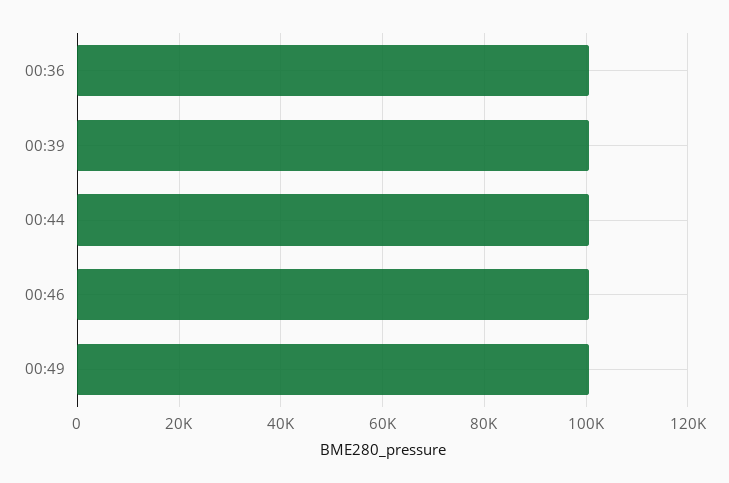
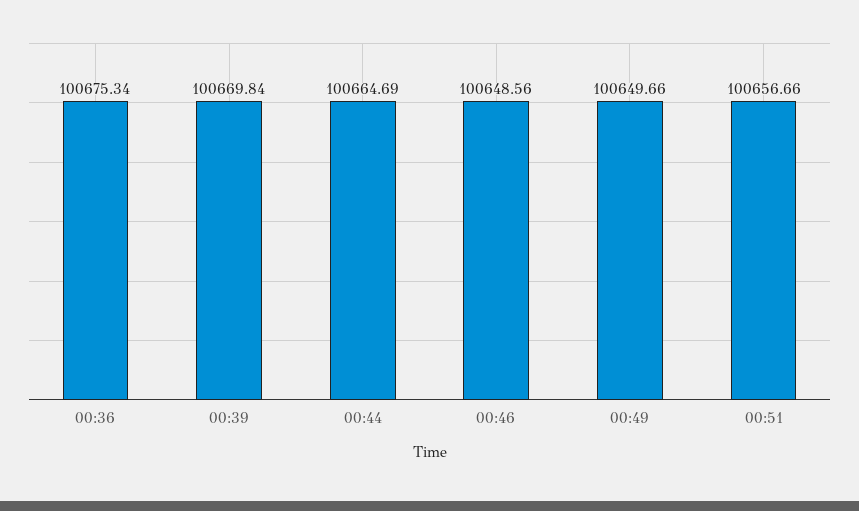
00:51: none -> 100656.66

